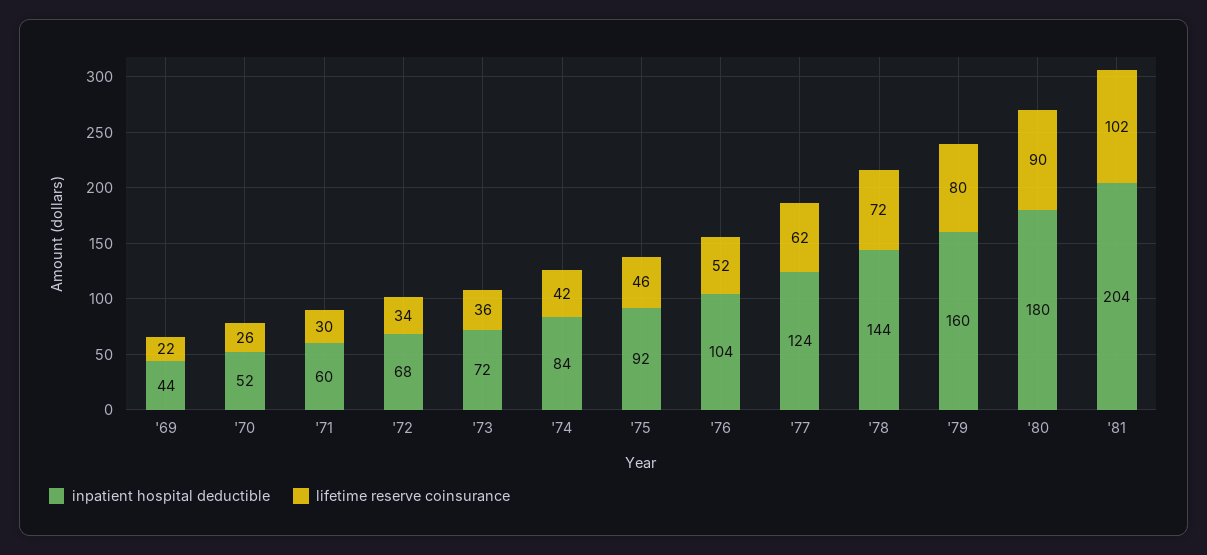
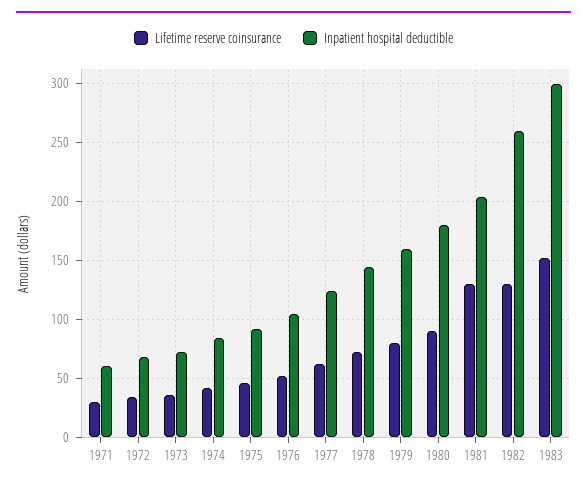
inpatient hospital deductible, '69: 44 -> none
lifetime reserve coinsurance, '69: 22 -> none
inpatient hospital deductible, '70: 52 -> none
lifetime reserve coinsurance, '70: 26 -> none
lifetime reserve coinsurance, '81: 102 -> 130
lifetime reserve coinsurance, 1982: none -> 130
inpatient hospital deductible, 1982: none -> 260
lifetime reserve coinsurance, 1983: none -> 150
inpatient hospital deductible, 1983: none -> 300

